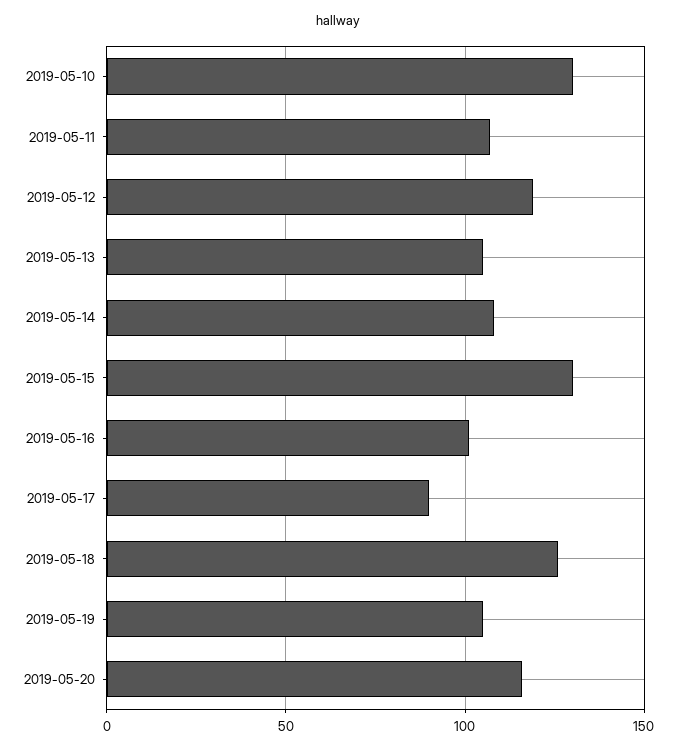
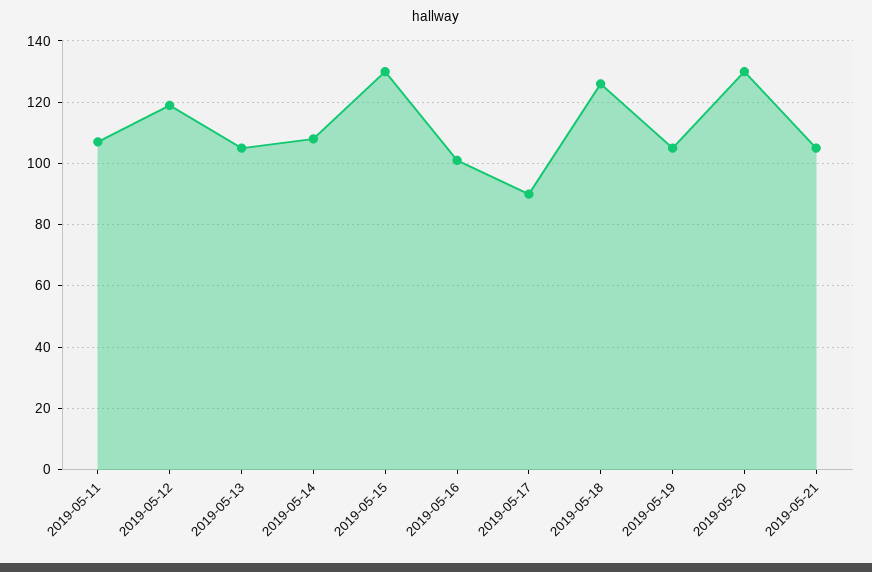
2019-05-10: 130 -> none
2019-05-20: 115 -> 130
2019-05-21: none -> 105

